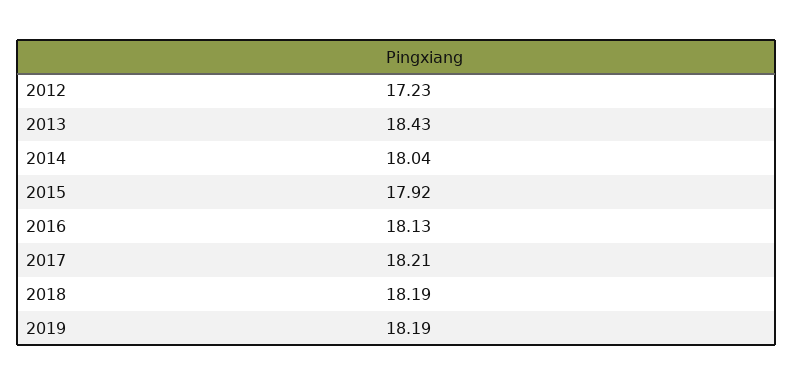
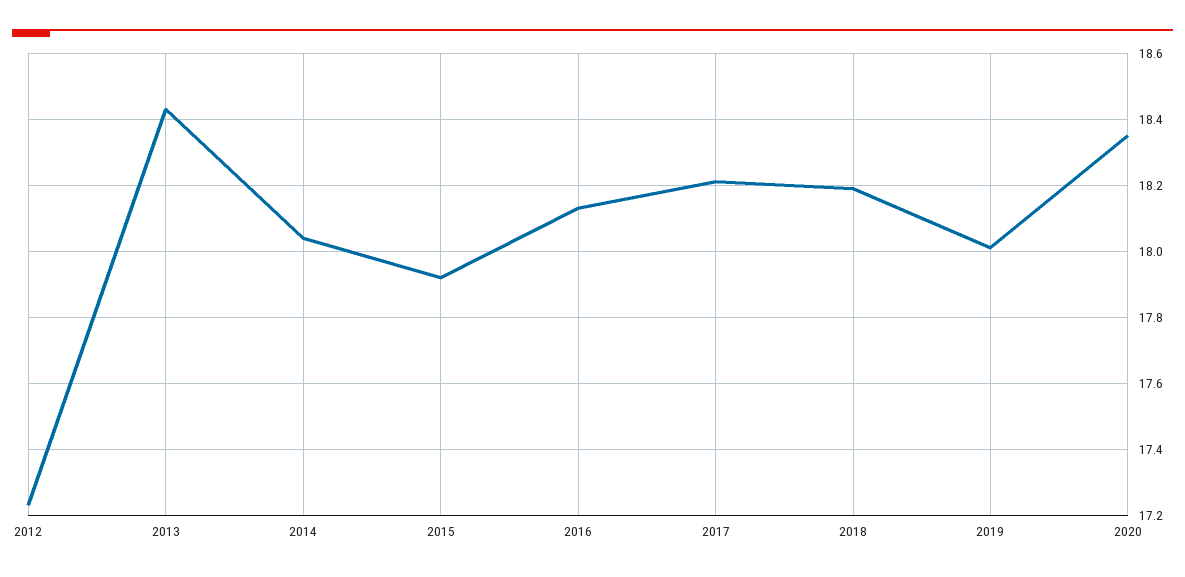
2019: 18.19 -> 18
2020: none -> 18.35

